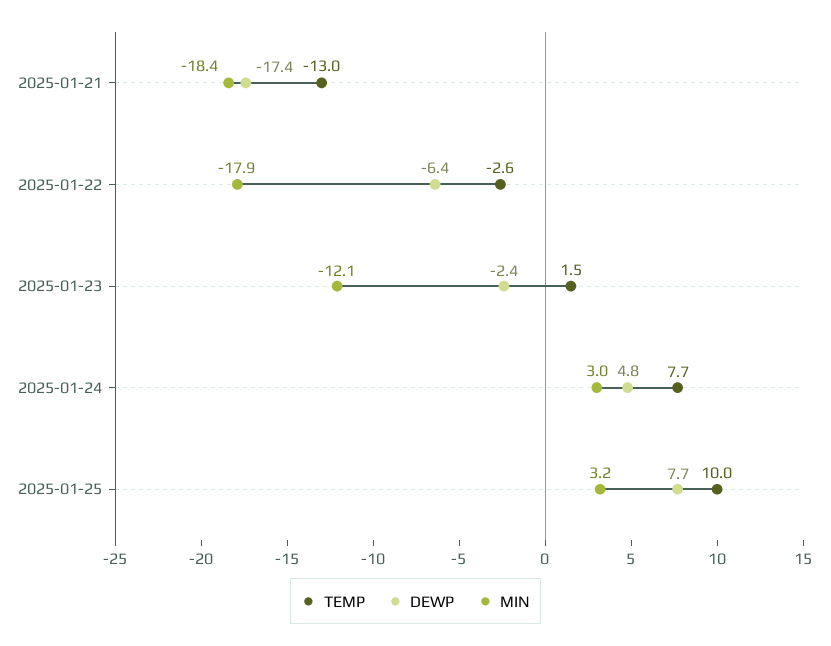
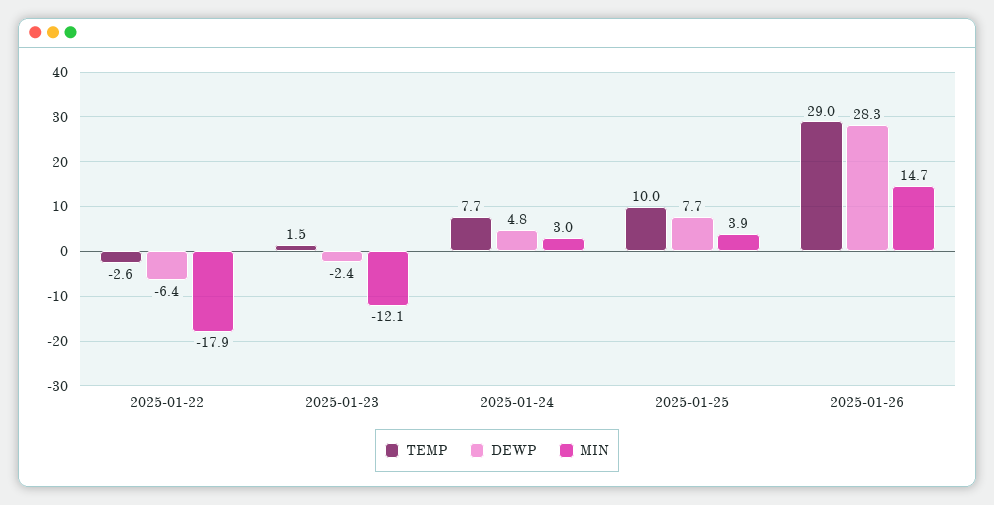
TEMP, 2025-01-21: -13 -> none
DEWP, 2025-01-21: -17.4 -> none
MIN, 2025-01-21: -18.4 -> none
MIN, 2025-01-25: 3.2 -> 3.9
TEMP, 2025-01-26: none -> 29
DEWP, 2025-01-26: none -> 28.3
MIN, 2025-01-26: none -> 14.7

